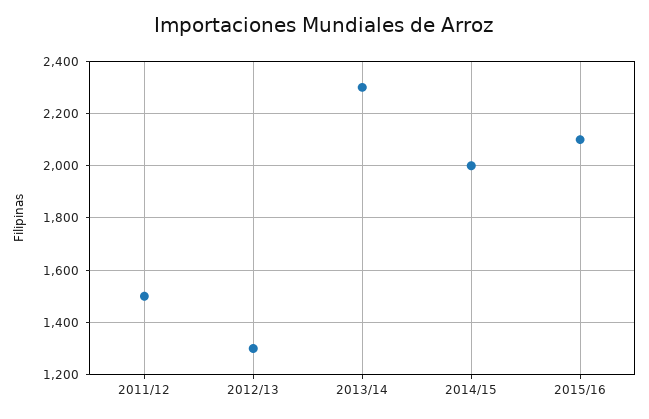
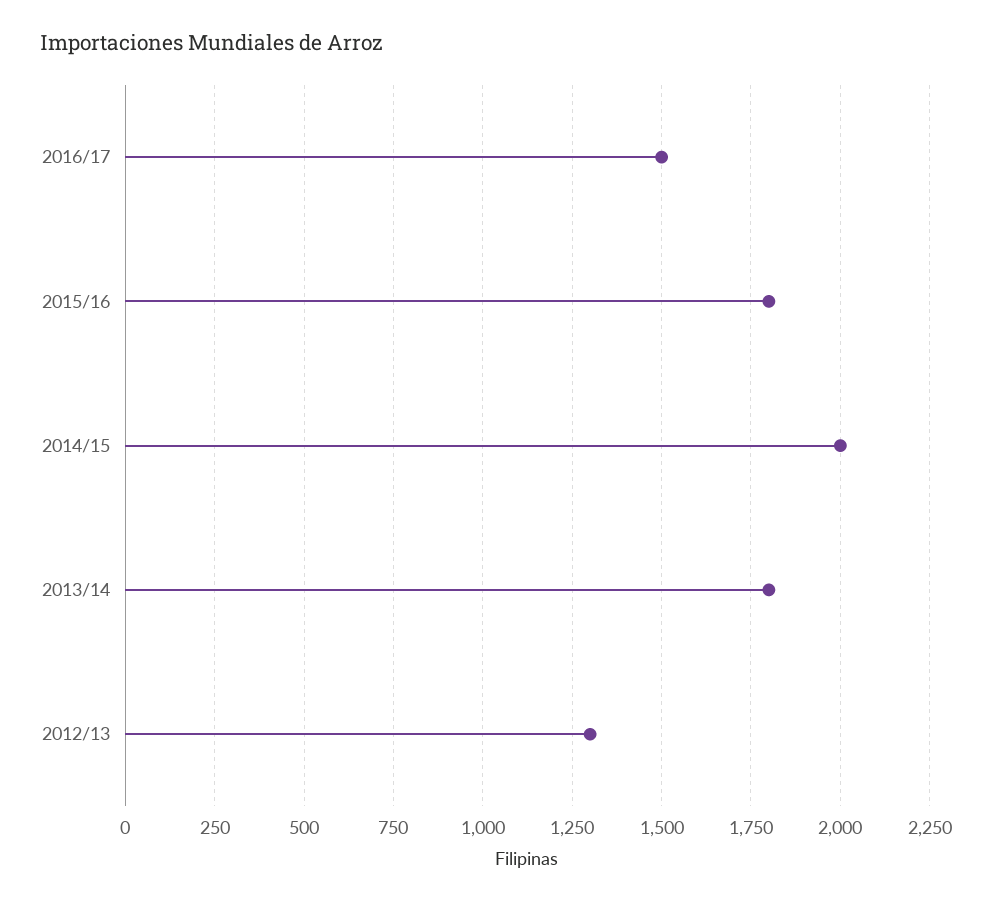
2011/12: 1500 -> none
2013/14: 2300 -> 1800
2015/16: 2100 -> 1800
2016/17: none -> 1500

